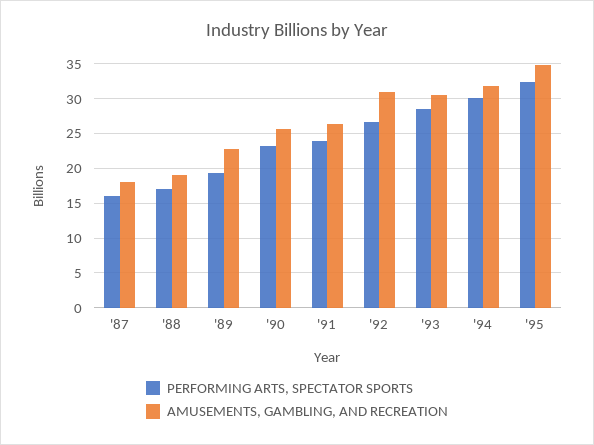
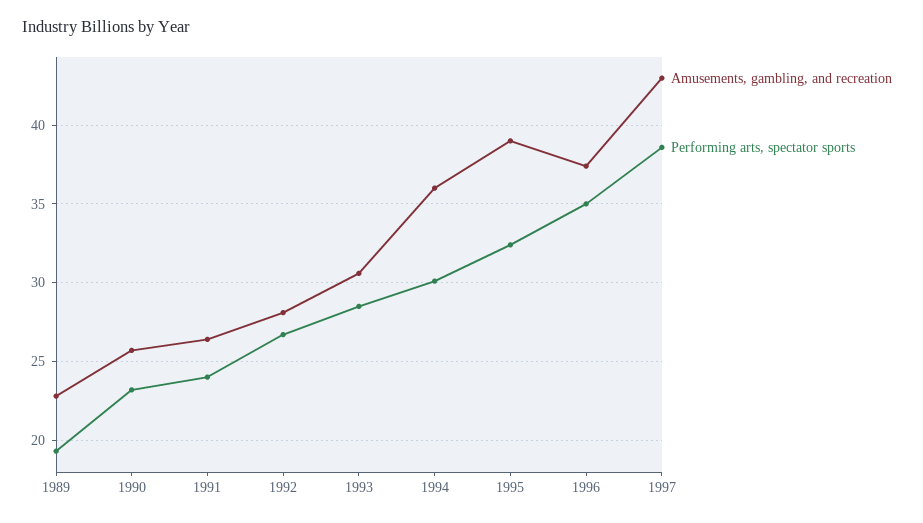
PERFORMING ARTS, SPECTATOR SPORTS, '87: 16 -> none
AMUSEMENTS, GAMBLING, AND RECREATION, '87: 18 -> none
PERFORMING ARTS, SPECTATOR SPORTS, '88: 17 -> none
AMUSEMENTS, GAMBLING, AND RECREATION, '88: 19 -> none
AMUSEMENTS, GAMBLING, AND RECREATION, '92: 31 -> 28
AMUSEMENTS, GAMBLING, AND RECREATION, '94: 32 -> 36
AMUSEMENTS, GAMBLING, AND RECREATION, '95: 35 -> 39
AMUSEMENTS, GAMBLING, AND RECREATION, 1996: none -> 37.5
PERFORMING ARTS, SPECTATOR SPORTS, 1996: none -> 35
AMUSEMENTS, GAMBLING, AND RECREATION, 1997: none -> 43
PERFORMING ARTS, SPECTATOR SPORTS, 1997: none -> 38.5

